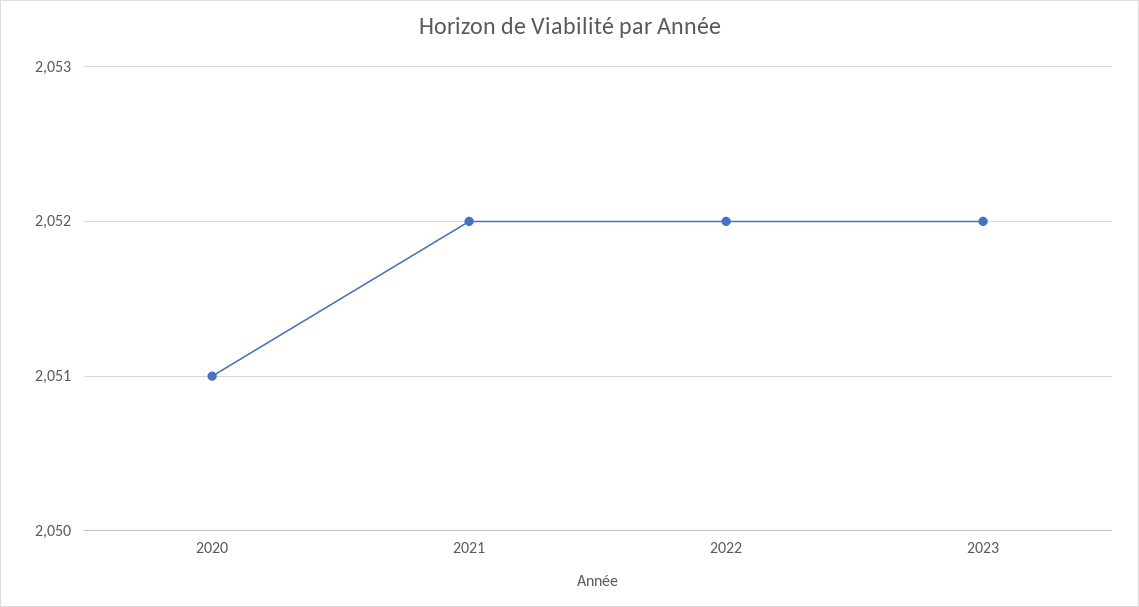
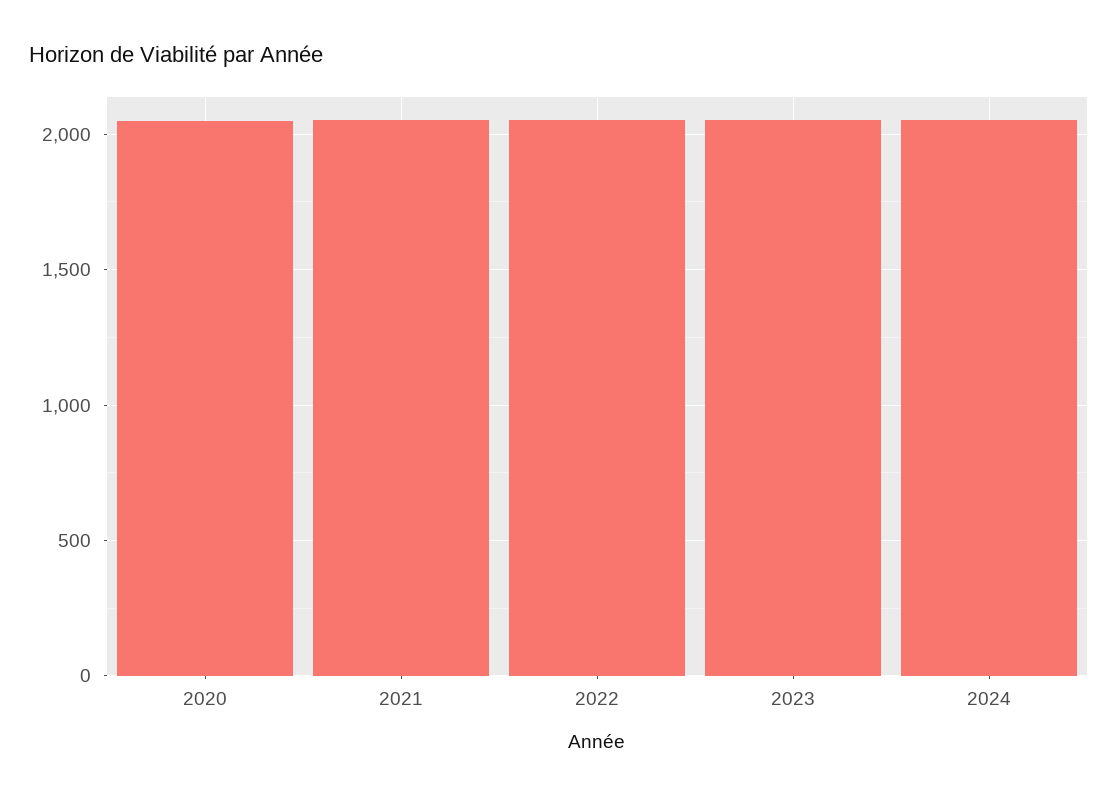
2024: none -> 2050

